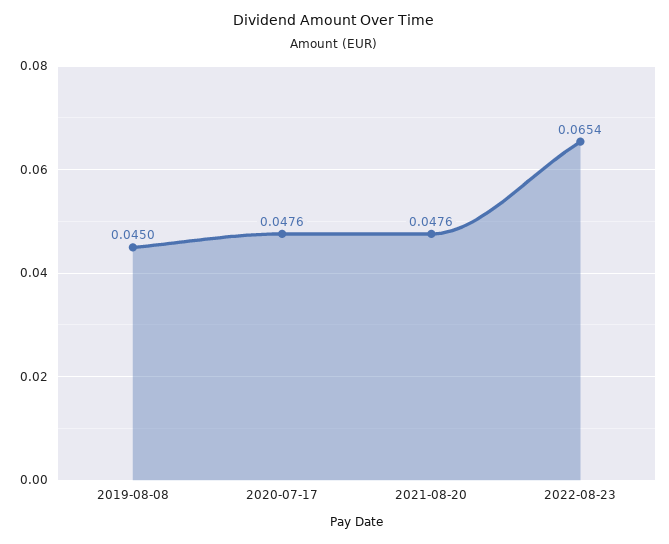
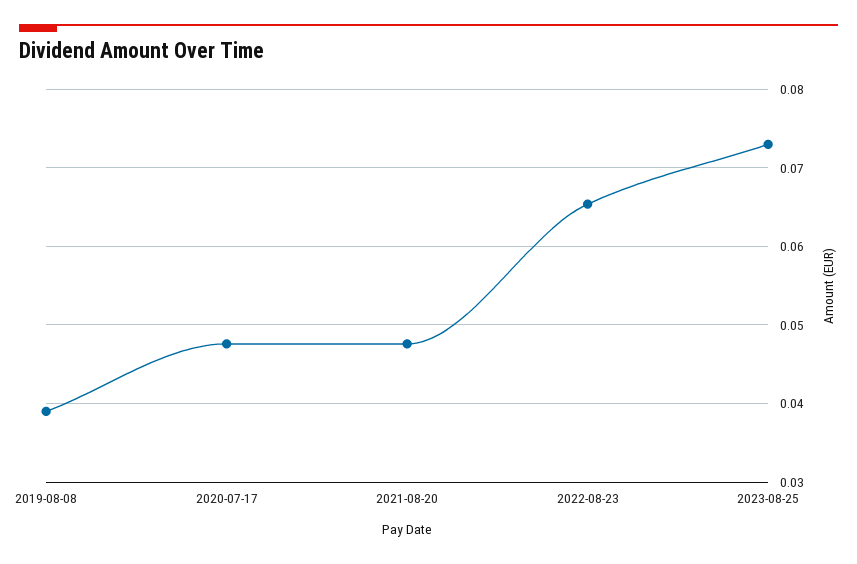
2019-08-08: 0.045 -> 0.039
2023-08-25: none -> 0.073

